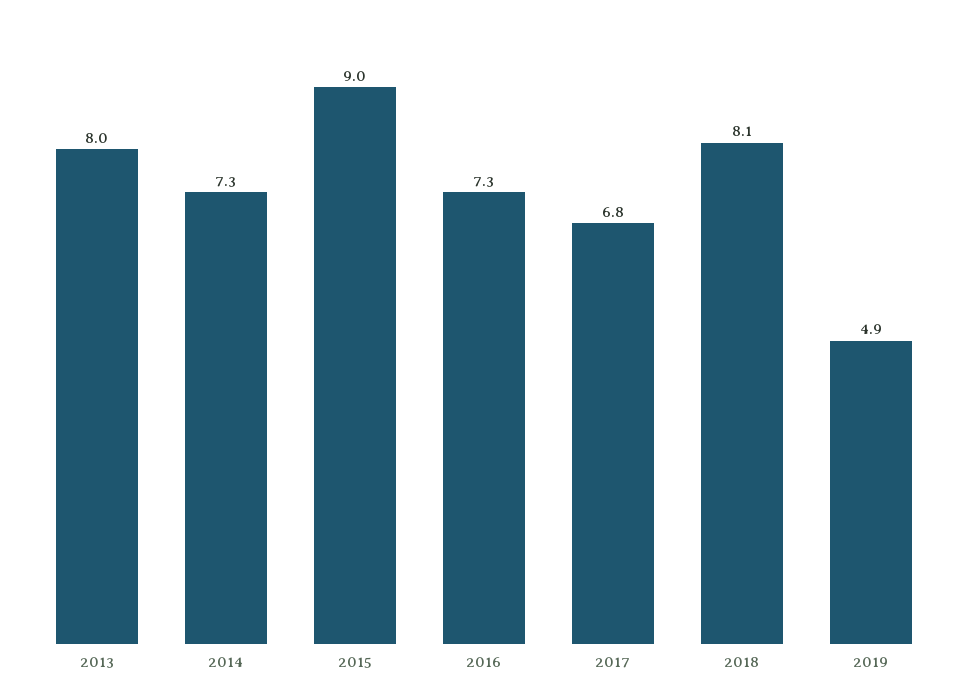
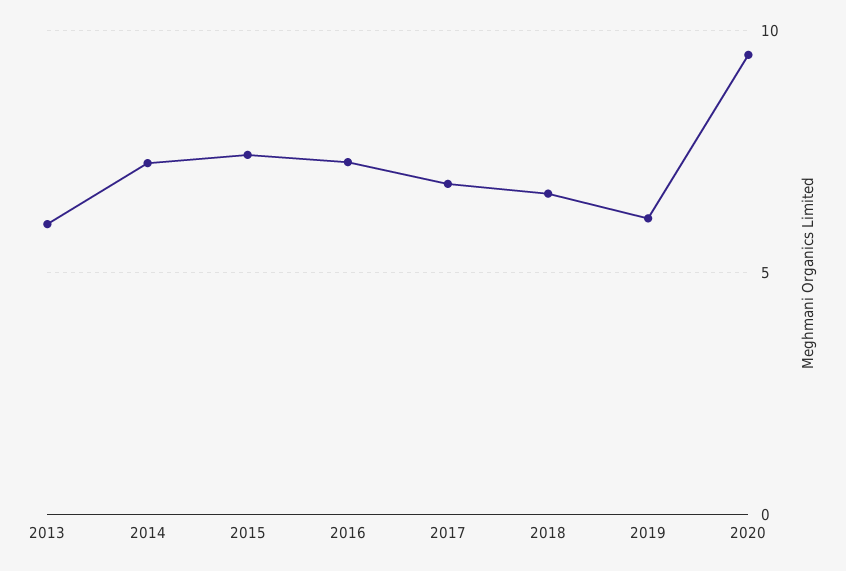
2013: 8 -> 6
2015: 9 -> 7.5
2018: 8.1 -> 6.5
2019: 4.9 -> 6
2020: none -> 9.5

